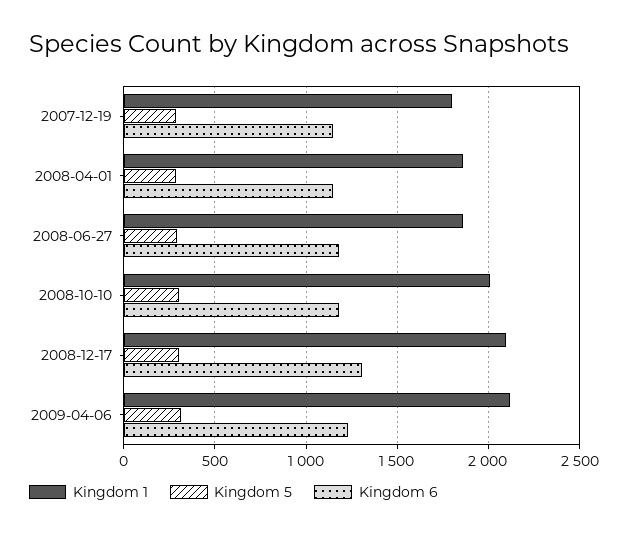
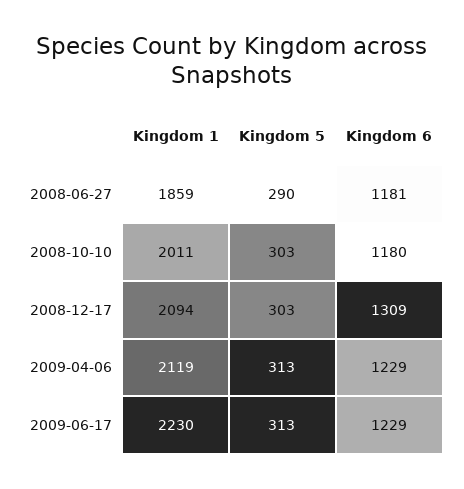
Kingdom 1, 2007-12-19: 1800 -> none
Kingdom 5, 2007-12-19: 300 -> none
Kingdom 6, 2007-12-19: 1150 -> none
Kingdom 1, 2008-04-01: 1850 -> none
Kingdom 5, 2008-04-01: 300 -> none
Kingdom 6, 2008-04-01: 1150 -> none
Kingdom 1, 2009-06-17: none -> 2230
Kingdom 5, 2009-06-17: none -> 313
Kingdom 6, 2009-06-17: none -> 1229

